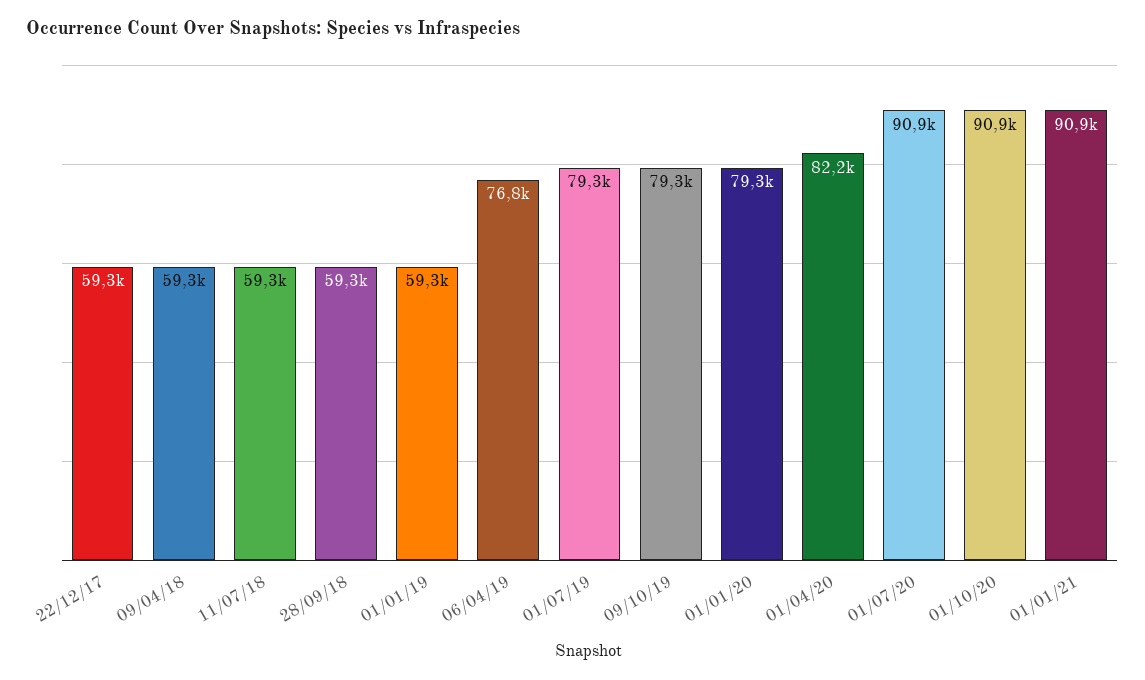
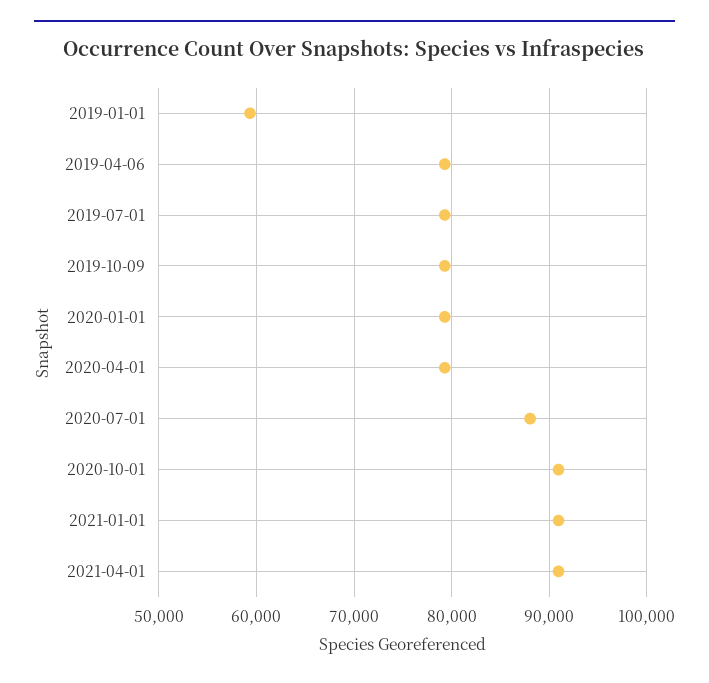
22/12/17: 59300 -> none
09/04/18: 59300 -> none
11/07/18: 59300 -> none
28/09/18: 59300 -> none
06/04/19: 76800 -> 79000
01/04/20: 82200 -> 79000
01/07/20: 90900 -> 88000
2021-04-01: none -> 91000

